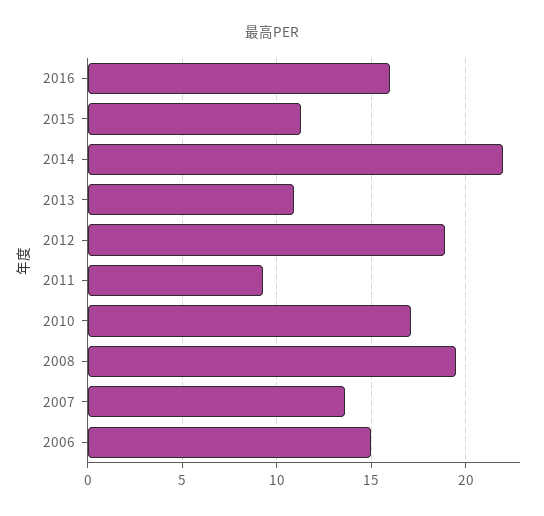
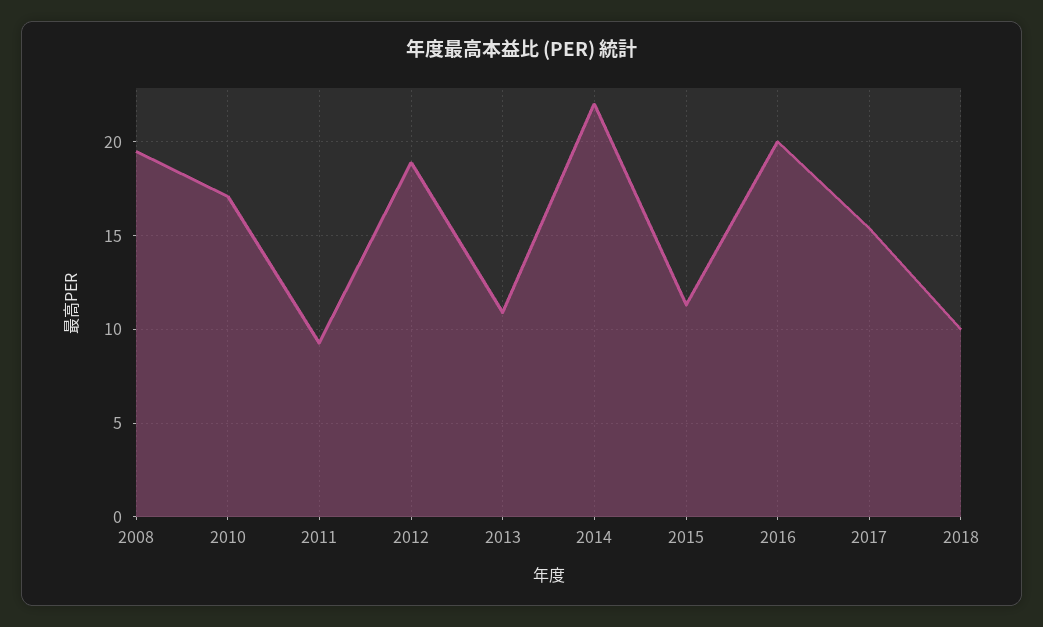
2016: 16 -> 20
2007: 13.5 -> none
2006: 15 -> none
2017: none -> 15.5
2018: none -> 10

